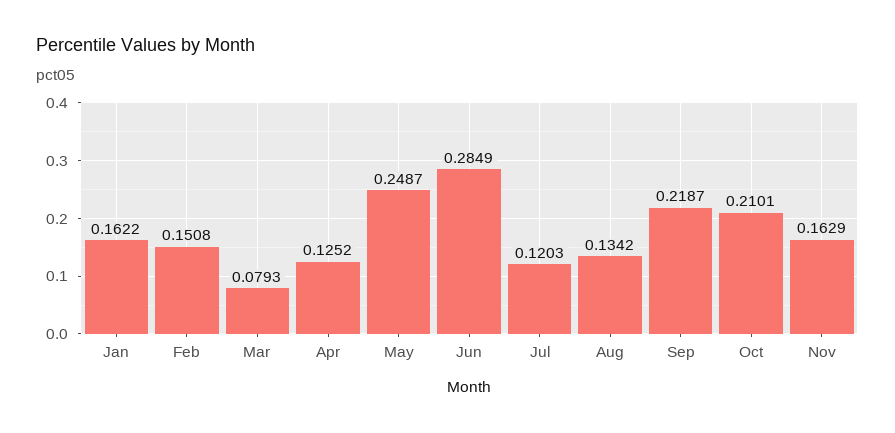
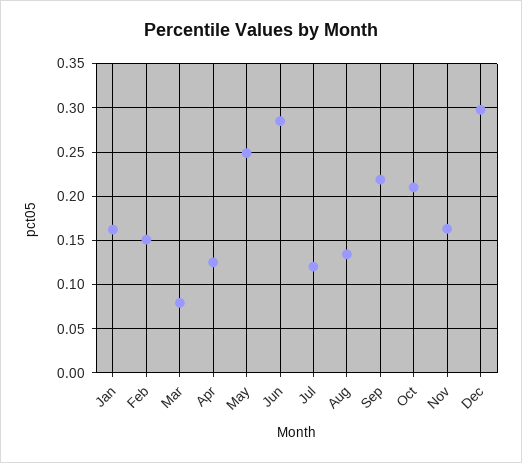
Dec: none -> 0.3

